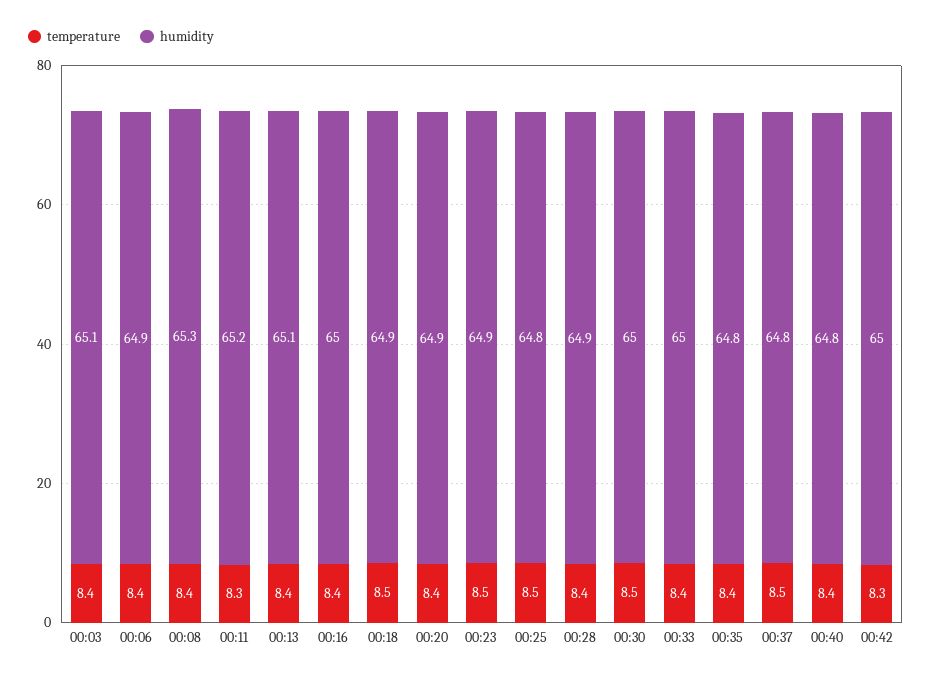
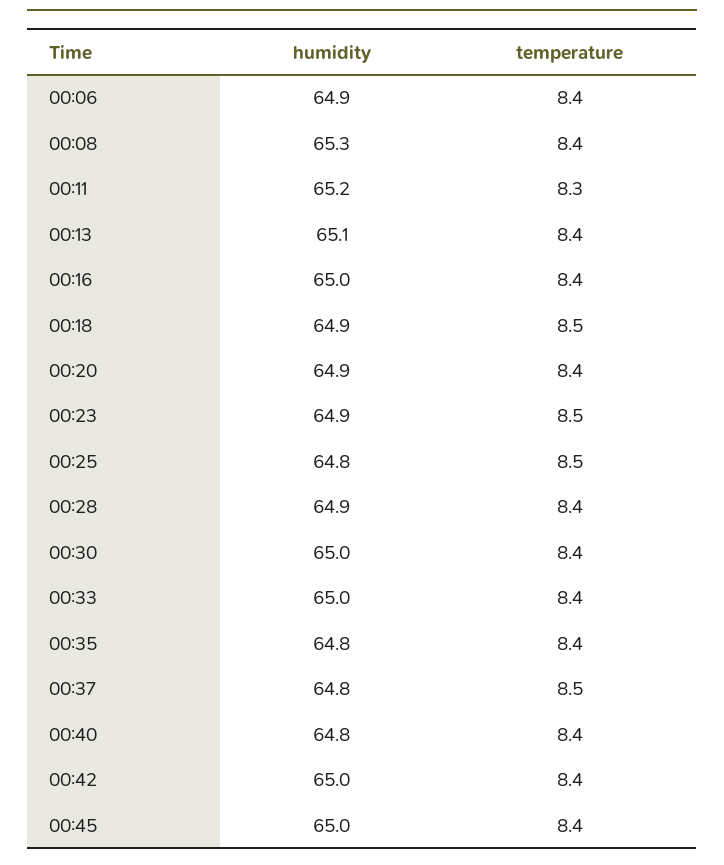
temperature, 00:03: 8.4 -> none
humidity, 00:03: 65.1 -> none
temperature, 00:30: 8.5 -> 8.4
temperature, 00:42: 8.3 -> 8.4
humidity, 00:45: none -> 65
temperature, 00:45: none -> 8.4

